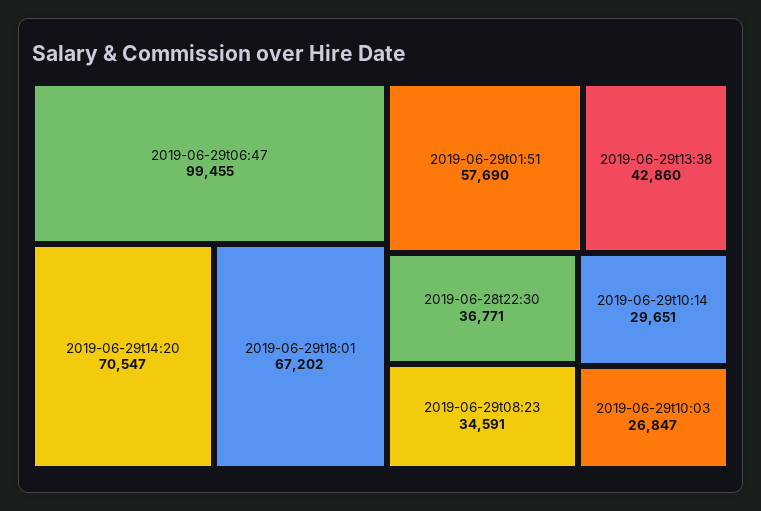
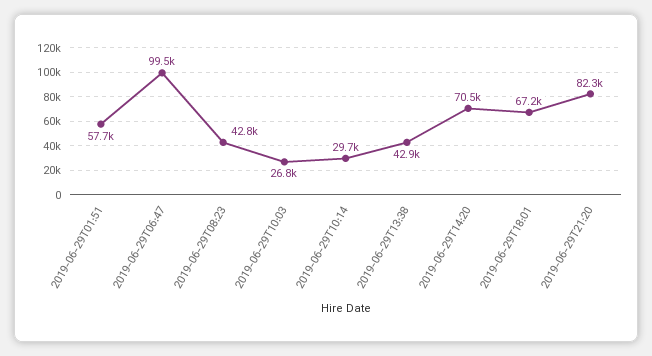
2019-06-28t22:30: 36771 -> none
2019-06-29t08:23: 34591 -> 42800
2019-06-29T21:20: none -> 82300

